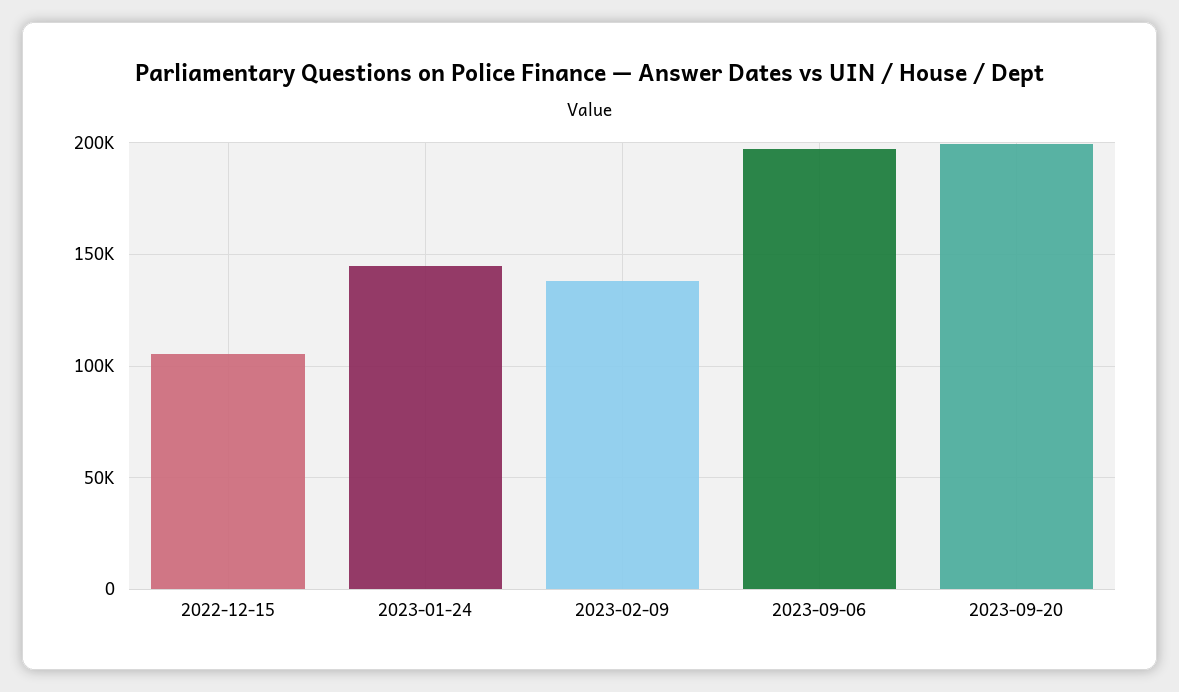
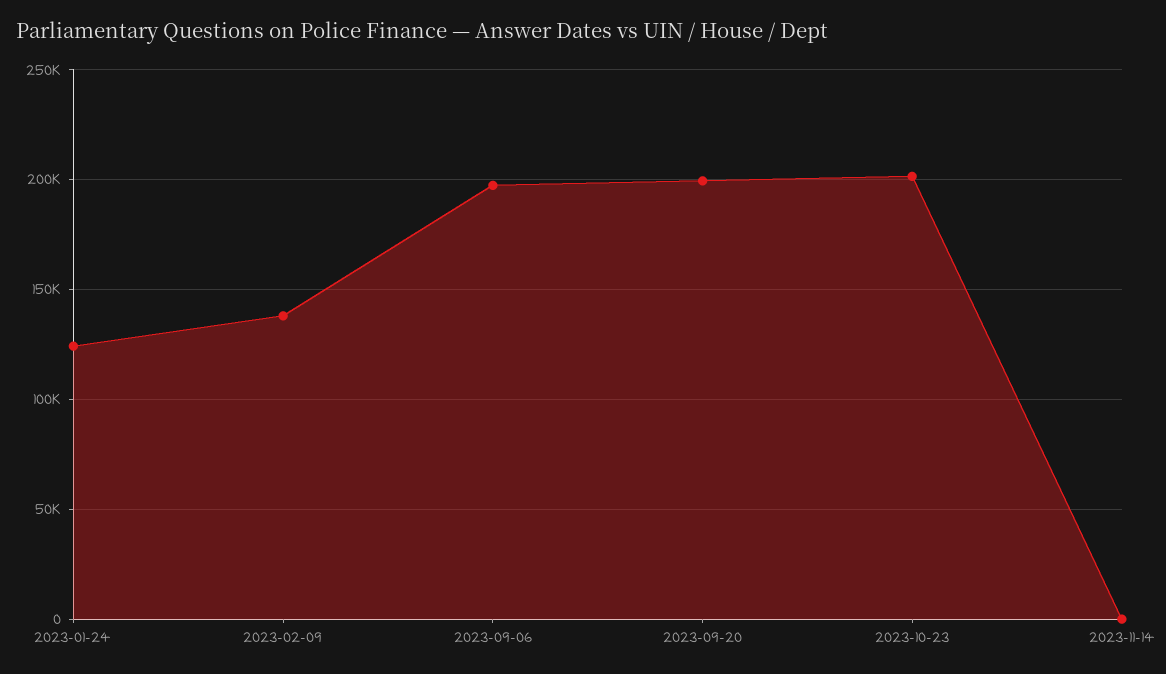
2022-12-15: 105000 -> none
2023-01-24: 145000 -> 125000
2023-10-23: none -> 200000
2023-11-14: none -> 0

